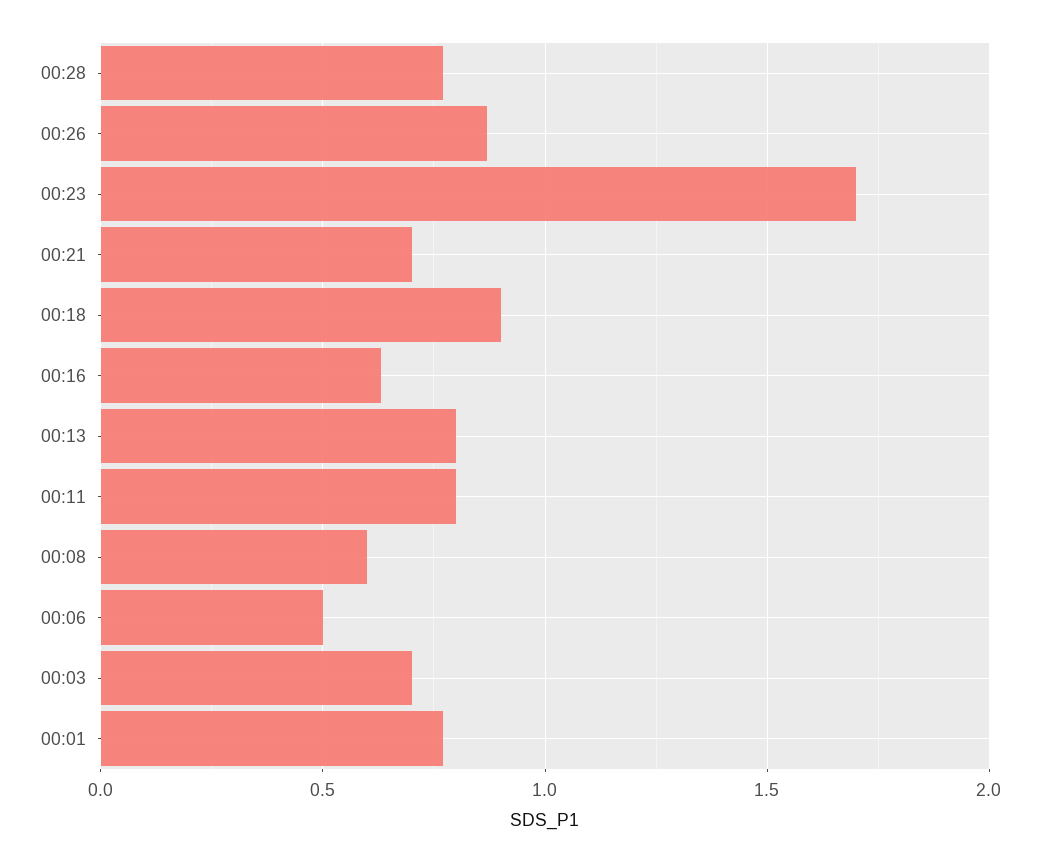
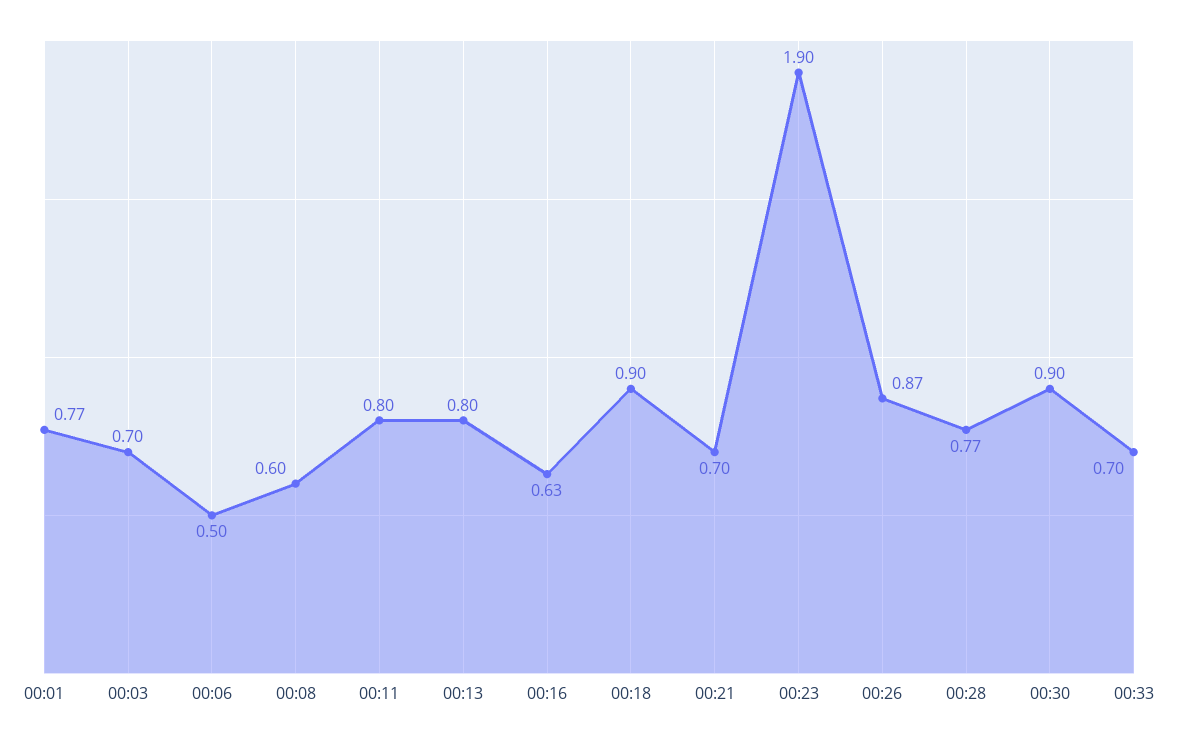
00:23: 1.7 -> 1.9
00:30: none -> 0.9
00:33: none -> 0.7

